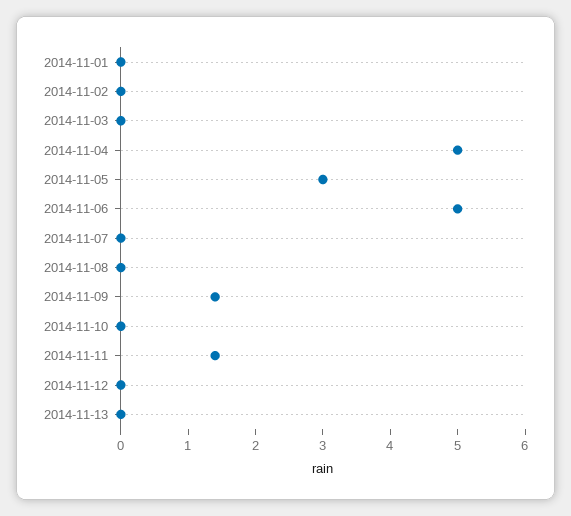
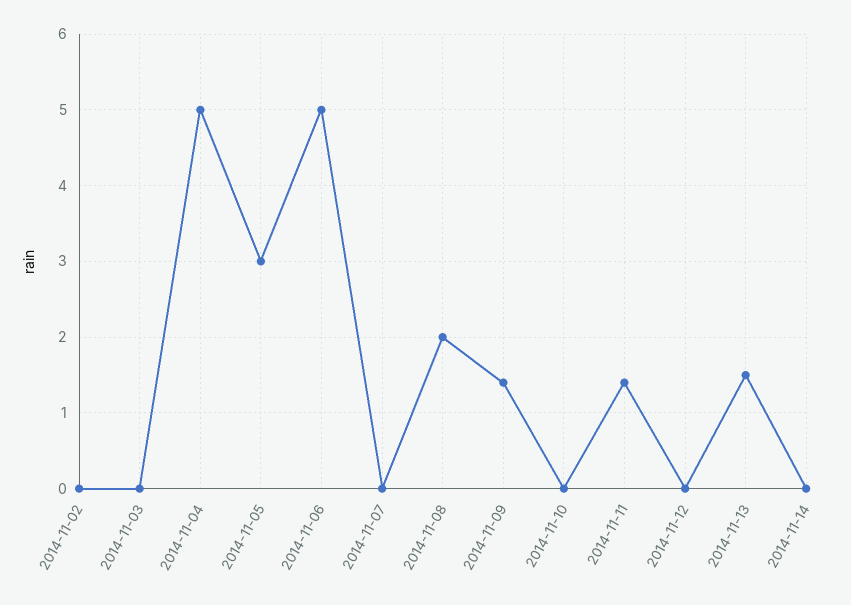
2014-11-01: 0 -> none
2014-11-08: 0 -> 2
2014-11-13: 0 -> 1.5
2014-11-14: none -> 0

